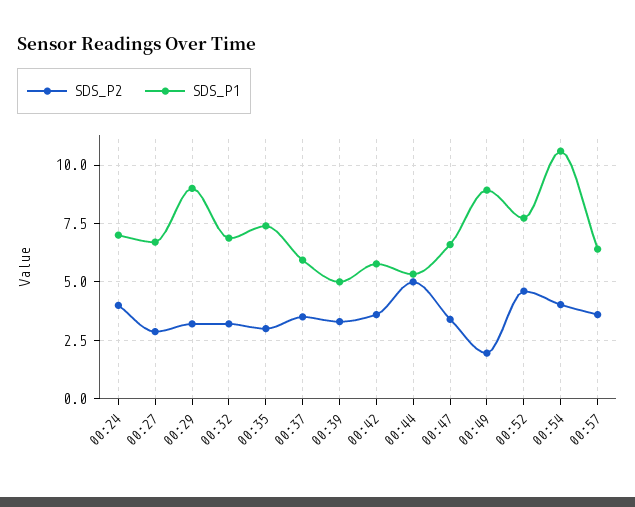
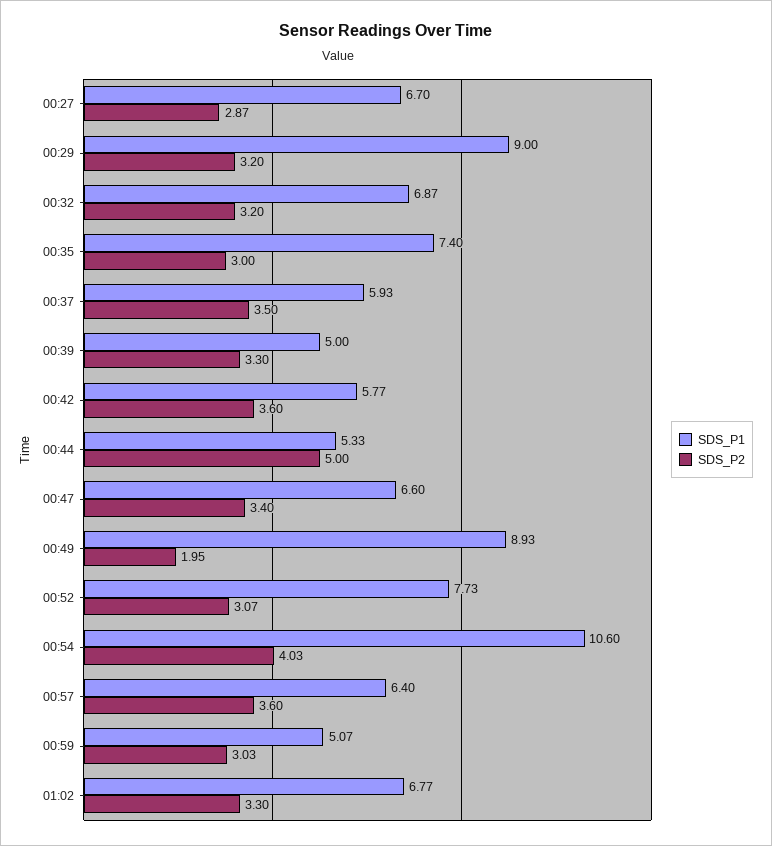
SDS_P2, 00:24: 4 -> none
SDS_P1, 00:24: 7 -> none
SDS_P2, 00:52: 4.5 -> 3.07
SDS_P1, 00:59: none -> 5.07
SDS_P2, 00:59: none -> 3.03
SDS_P1, 01:02: none -> 6.77
SDS_P2, 01:02: none -> 3.3

